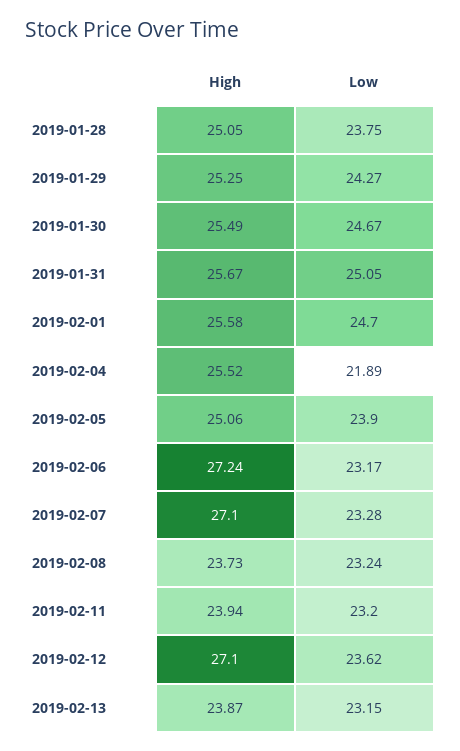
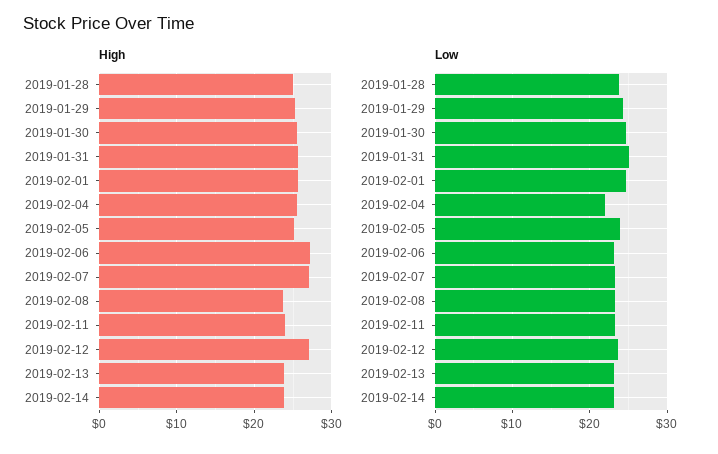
High, 2019-02-14: none -> 24
Low, 2019-02-14: none -> 23

